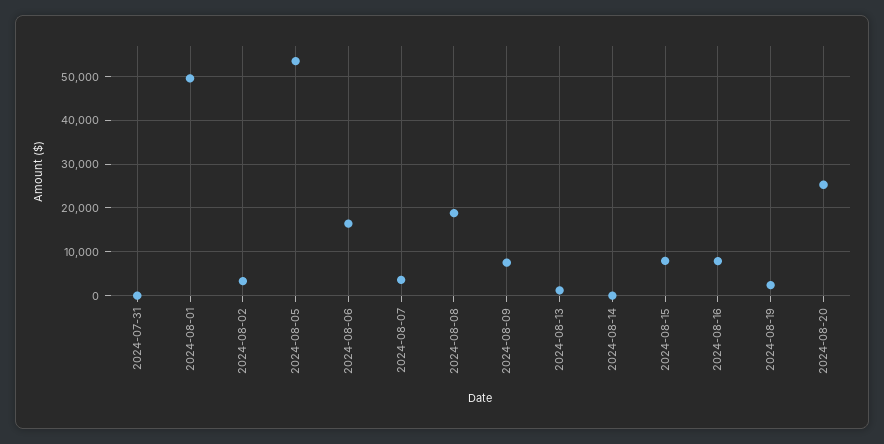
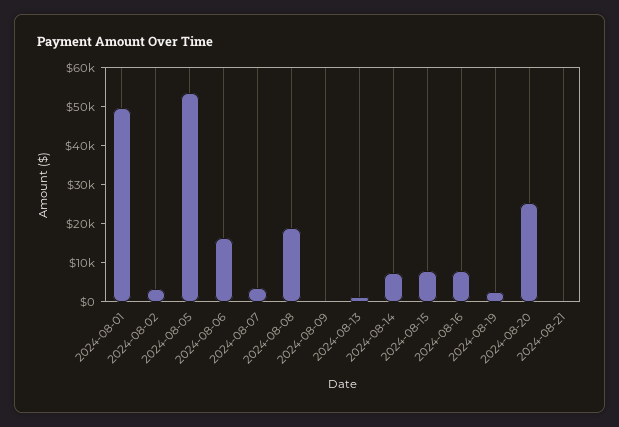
2024-07-31: 0 -> none
2024-08-09: 8000 -> 0
2024-08-14: 0 -> 7500
2024-08-21: none -> 0

